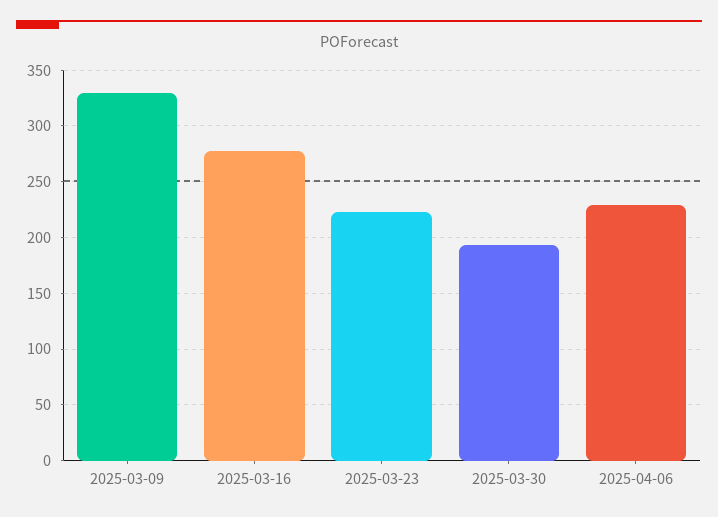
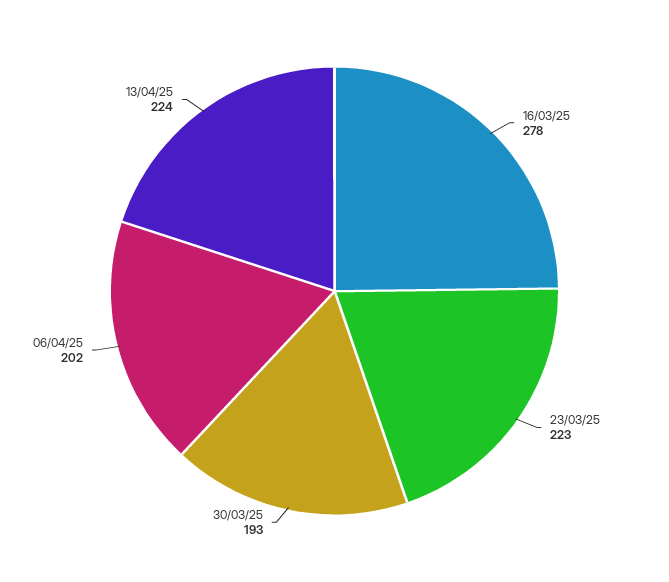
2025-03-09: 330 -> none
2025-04-06: 230 -> 202
13/04/25: none -> 224

